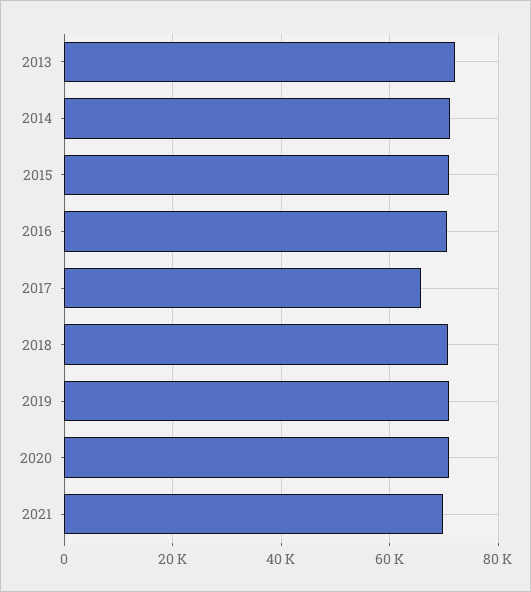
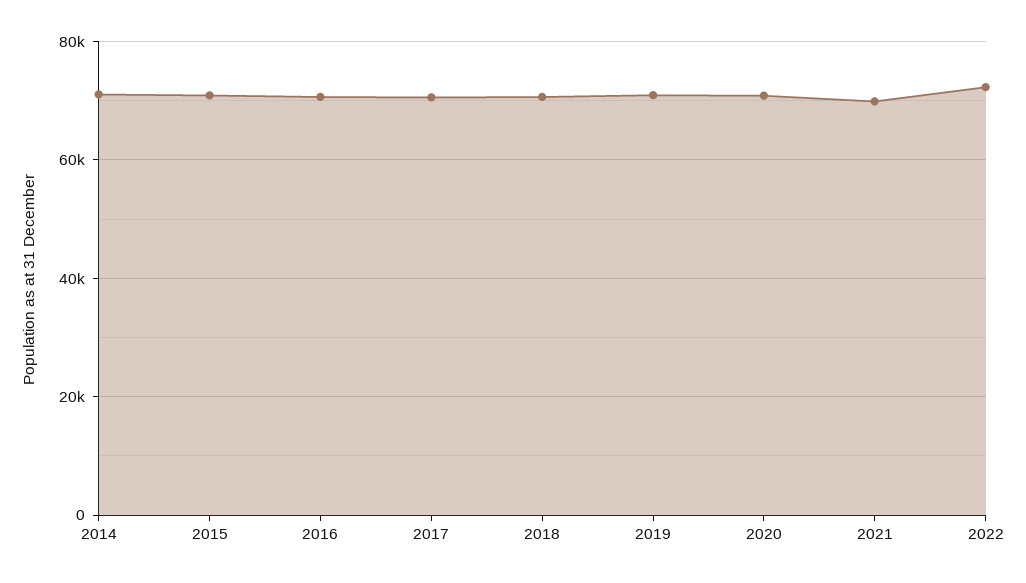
2013: 72000 -> none
2017: 66000 -> 70000
2022: none -> 72000

